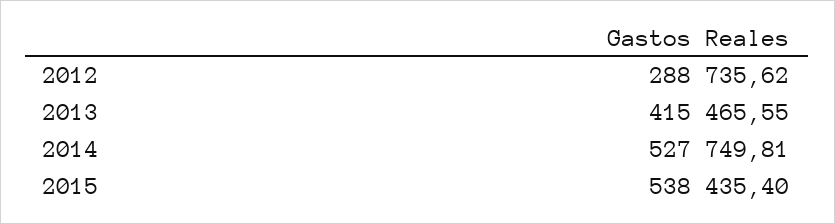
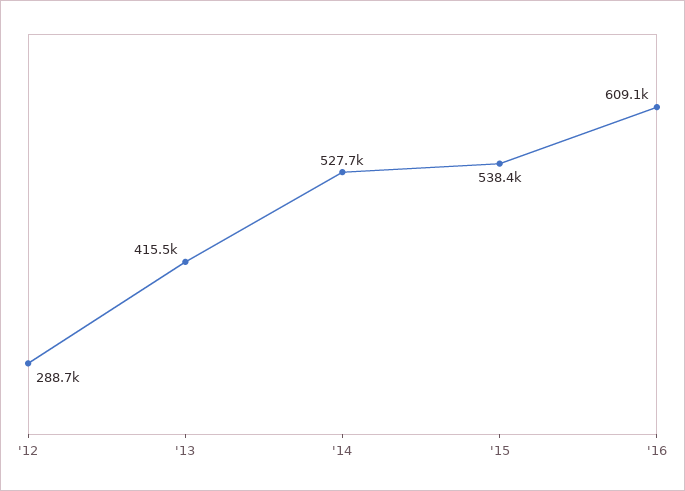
'16: none -> 609100

